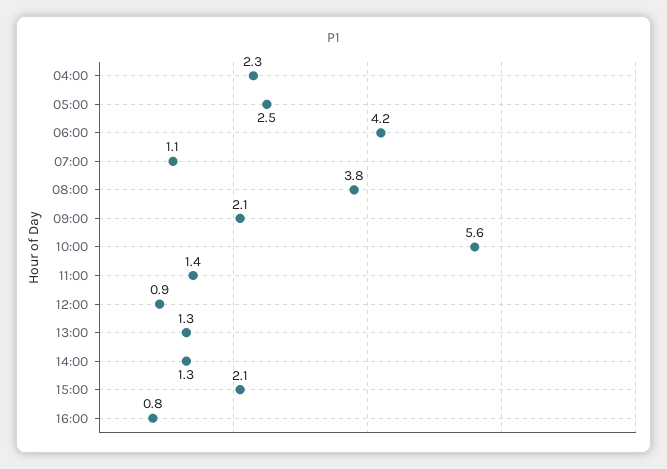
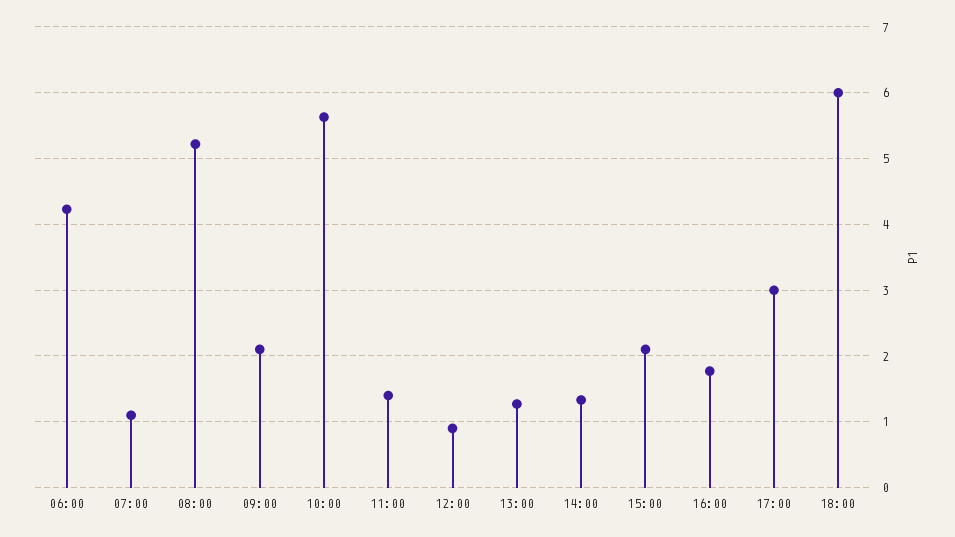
04:00: 2.3 -> none
05:00: 2.5 -> none
08:00: 3.8 -> 5.2
16:00: 0.8 -> 1.8
17:00: none -> 3
18:00: none -> 6

